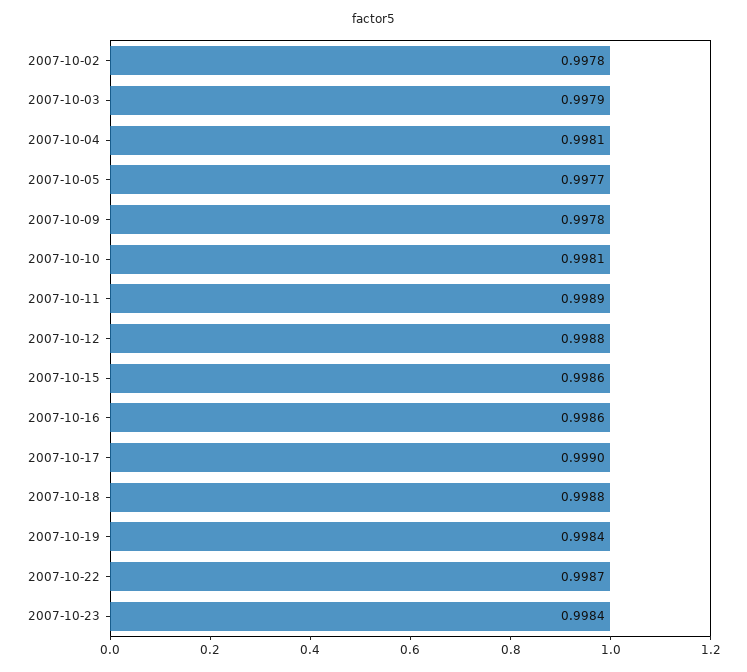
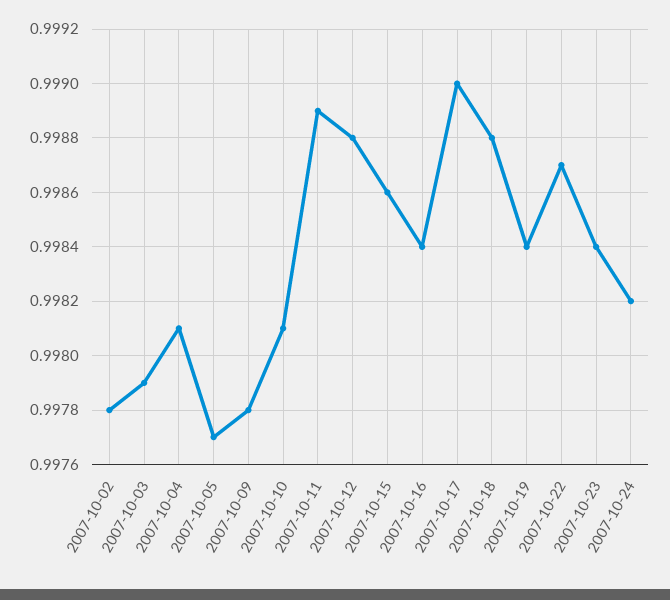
2007-10-16: 0.9986 -> 0.9984
2007-10-24: none -> 0.9982

